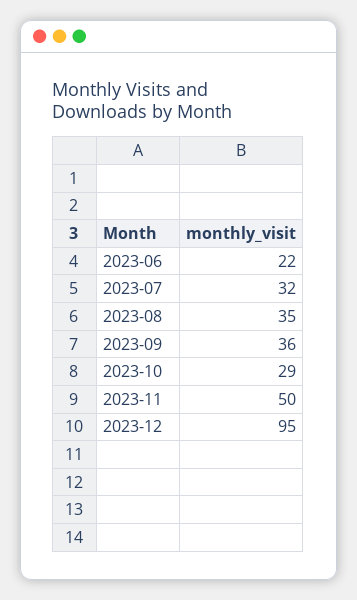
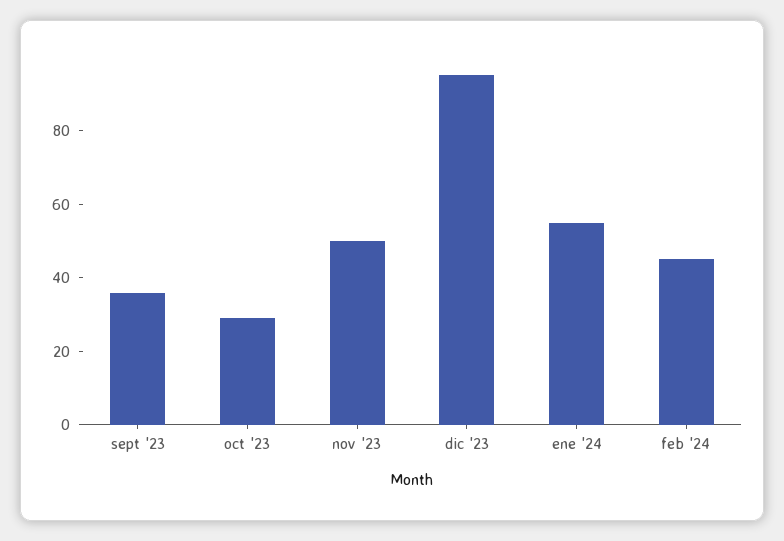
2023-06: 22 -> none
2023-07: 32 -> none
2023-08: 35 -> none
ene '24: none -> 55
feb '24: none -> 45

